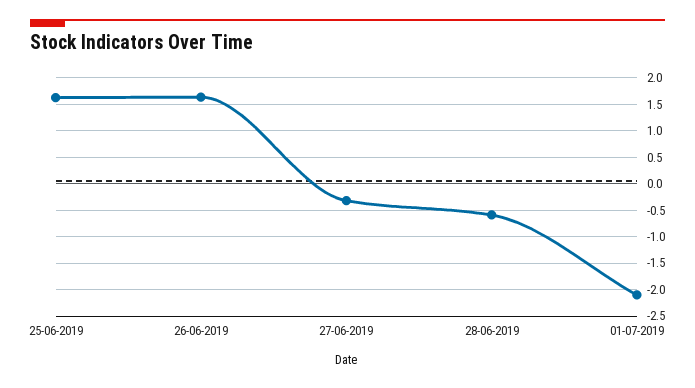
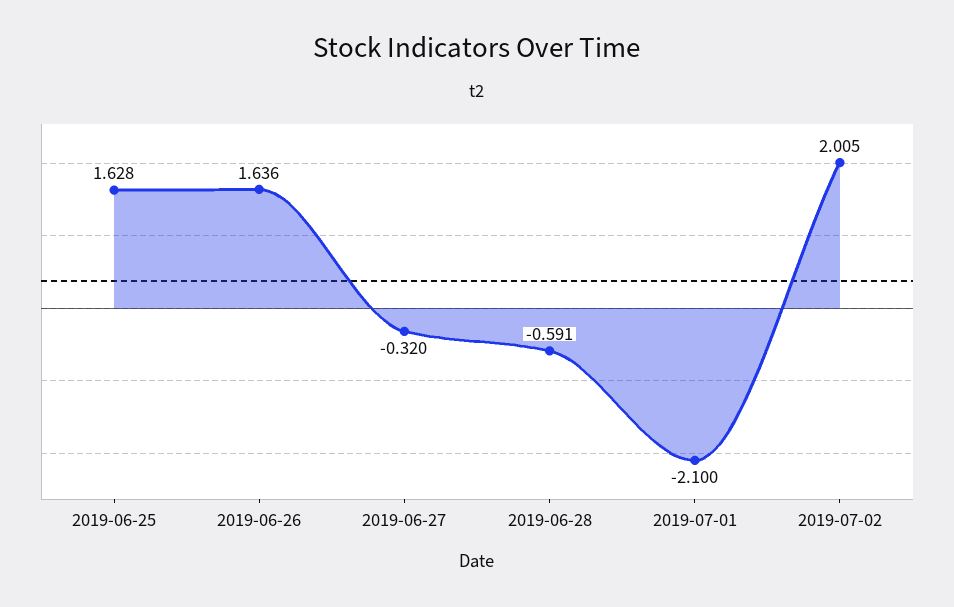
2019-07-02: none -> 2.005

